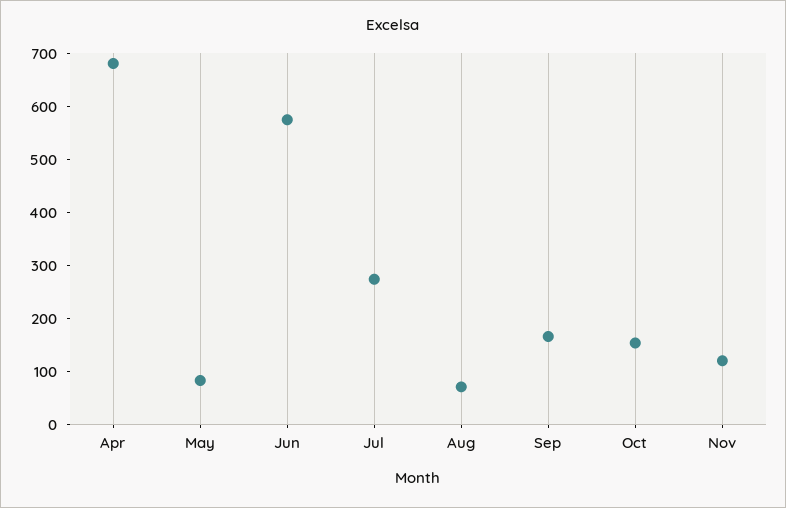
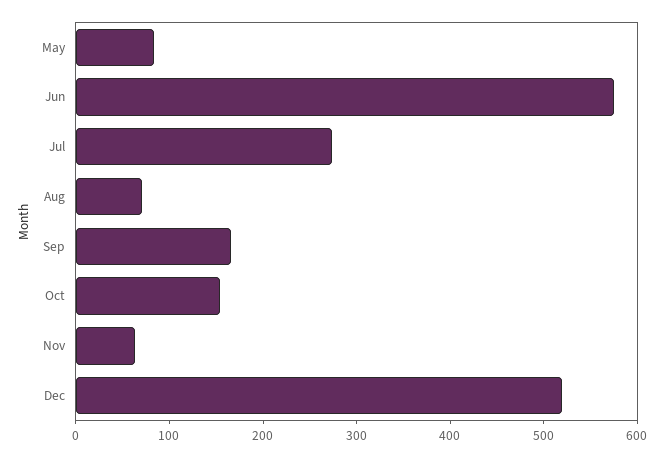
Apr: 680 -> none
Nov: 120 -> 60
Dec: none -> 520

